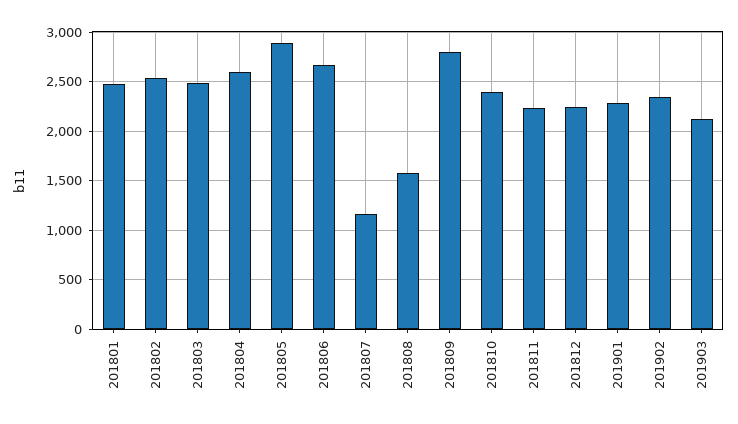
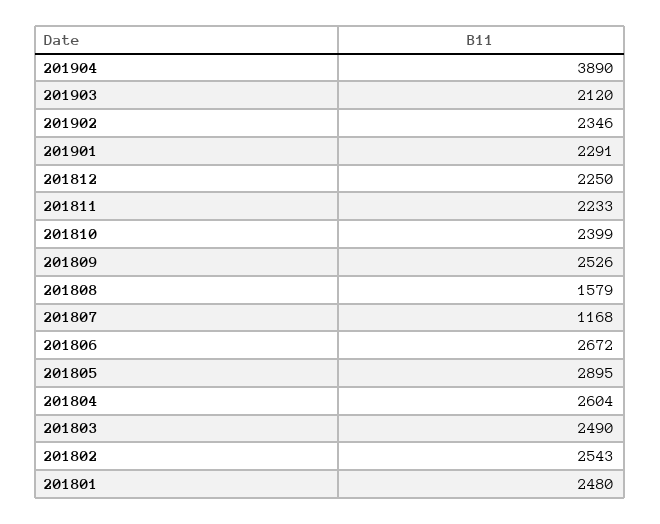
201809: 2800 -> 2526
201904: none -> 3890

